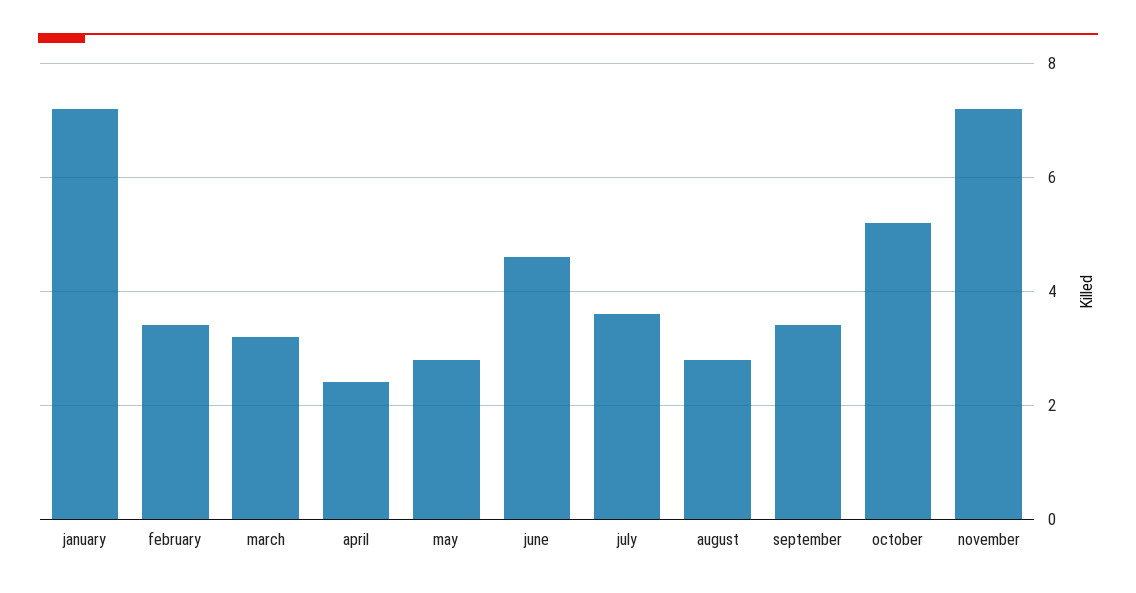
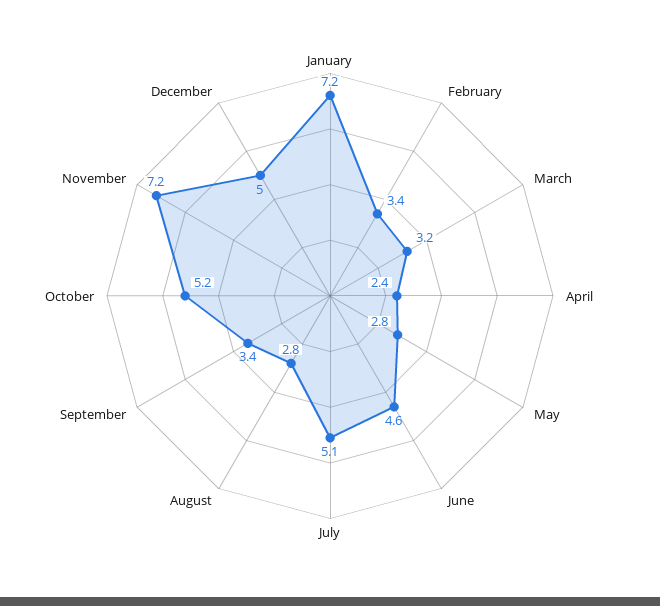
july: 3.5 -> 5.1
December: none -> 5

